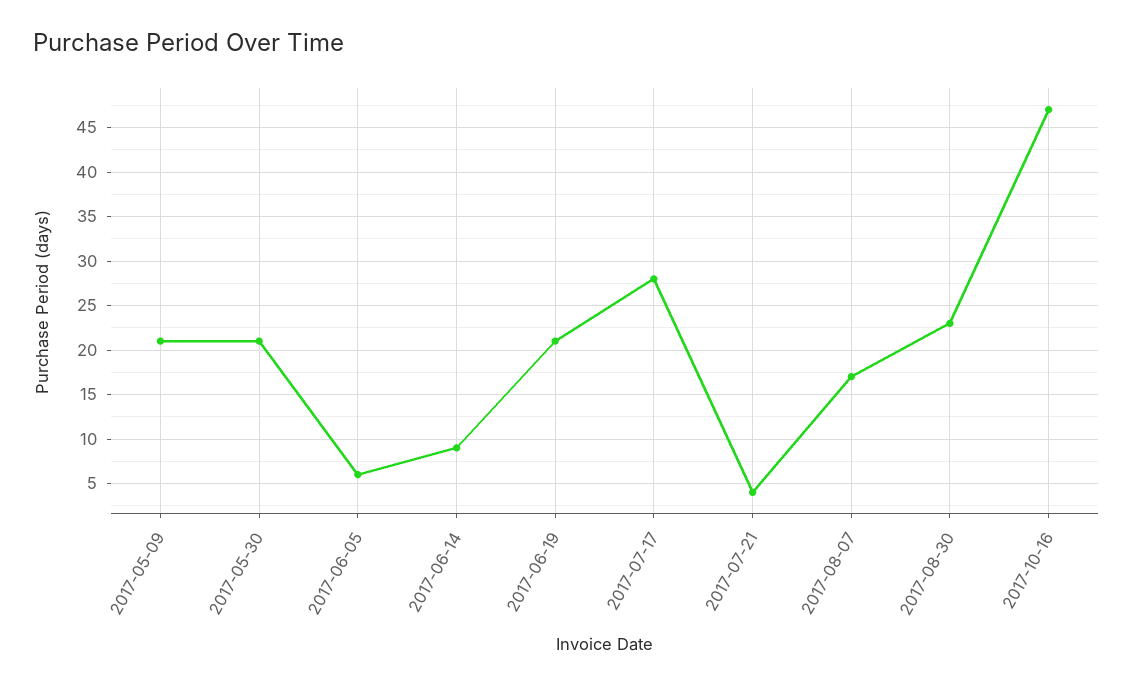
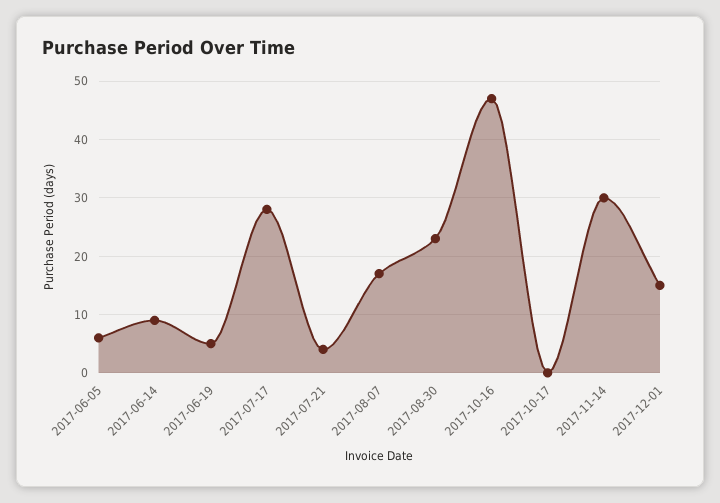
2017-05-09: 21 -> none
2017-05-30: 21 -> none
2017-06-19: 21 -> 5
2017-10-17: none -> 0
2017-11-14: none -> 30
2017-12-01: none -> 15

